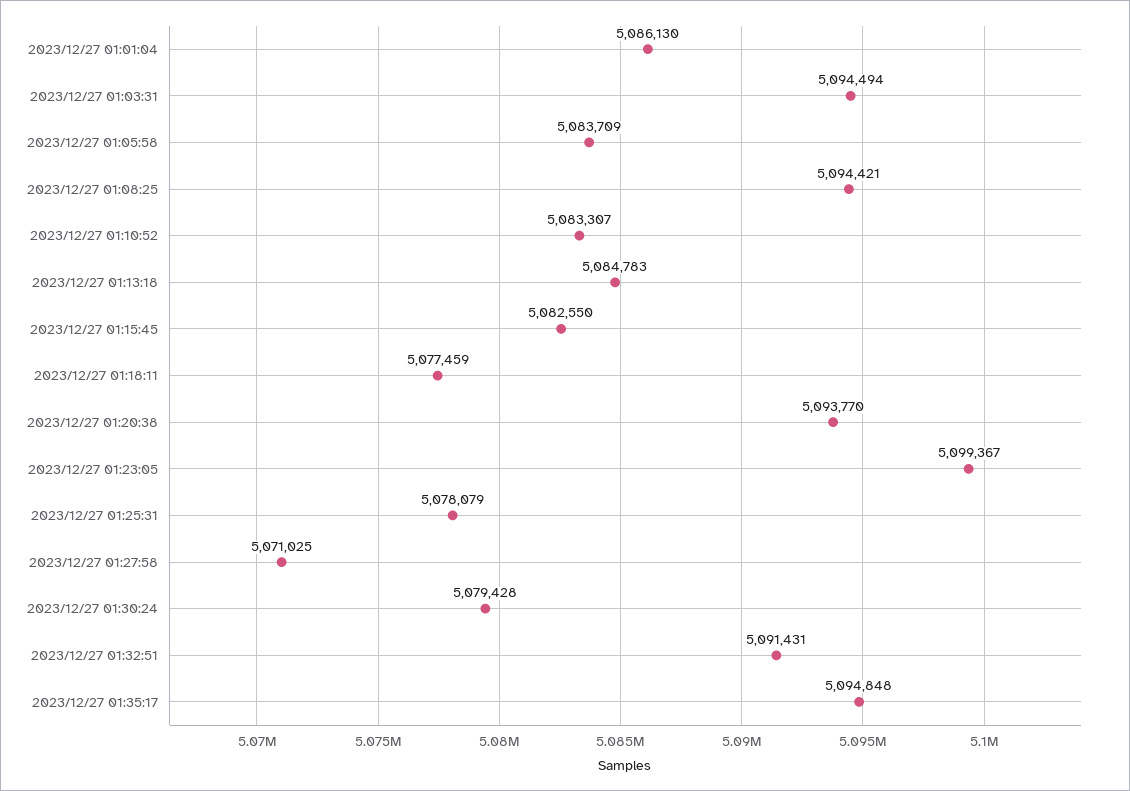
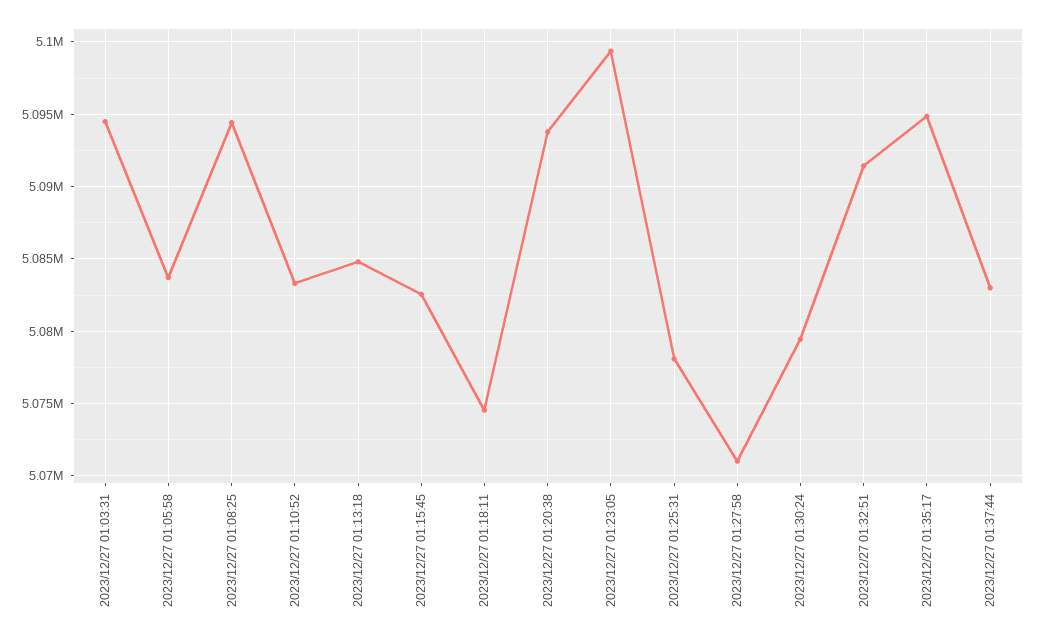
2023/12/27 01:01:04: 5086130 -> none
2023/12/27 01:18:11: 5077459 -> 5074500
2023/12/27 01:37:44: none -> 5083000

